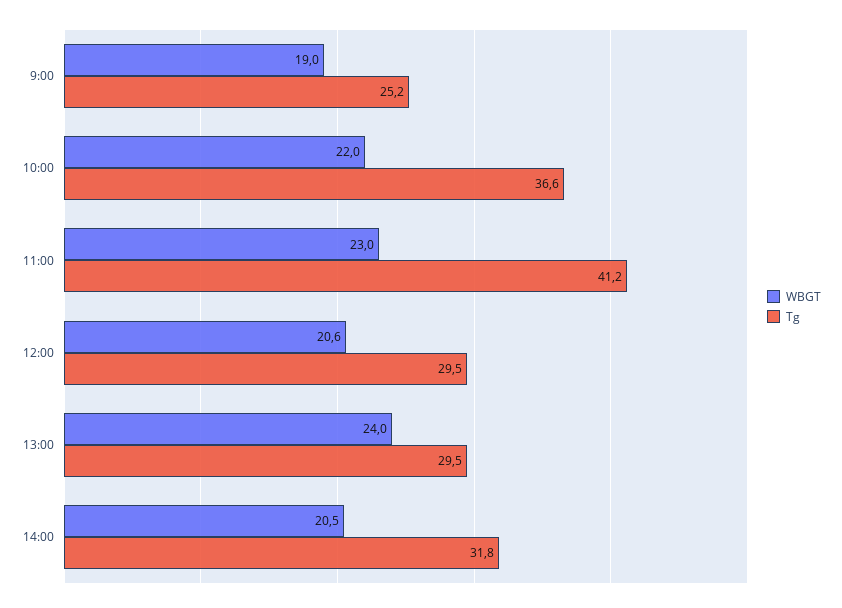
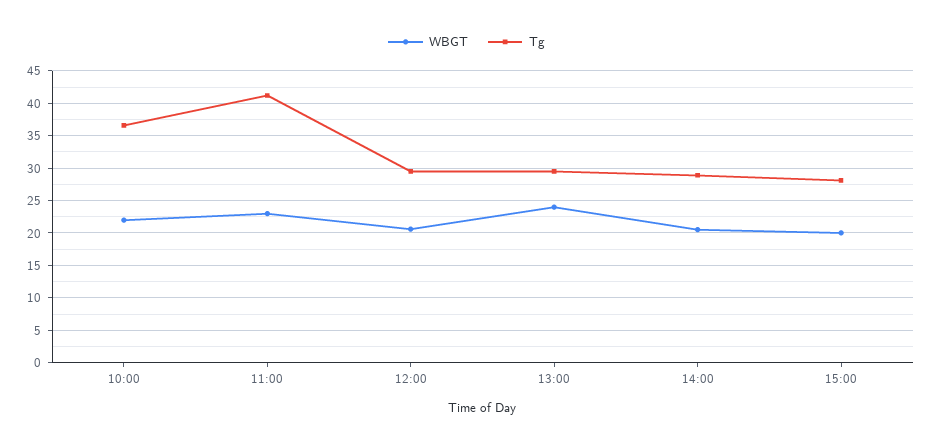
WBGT, 9:00: 19 -> none
Tg, 9:00: 25.2 -> none
Tg, 14:00: 31.8 -> 29
WBGT, 15:00: none -> 20
Tg, 15:00: none -> 28

